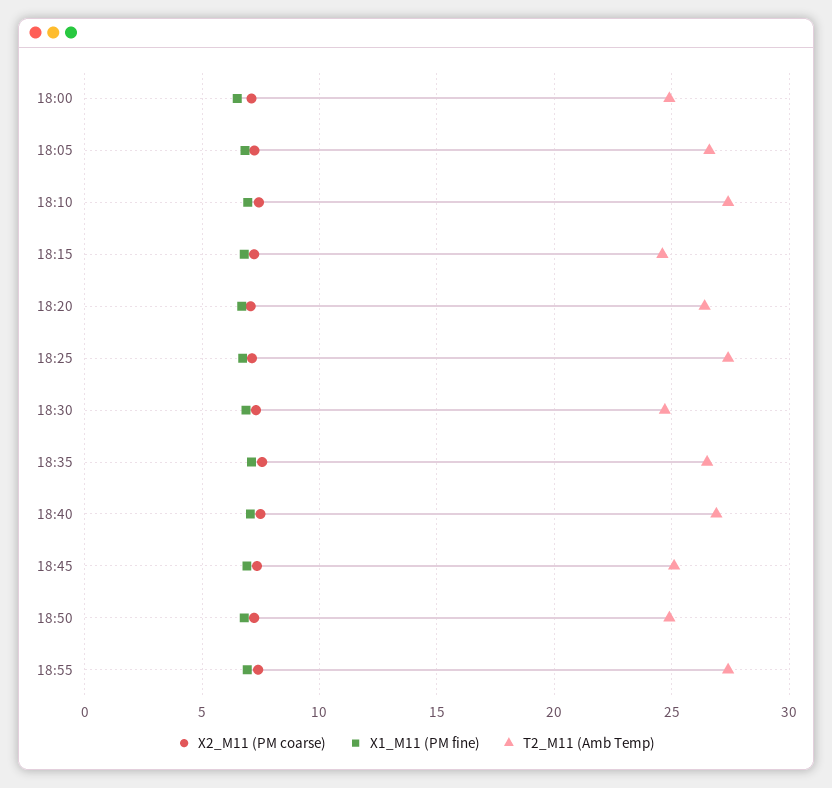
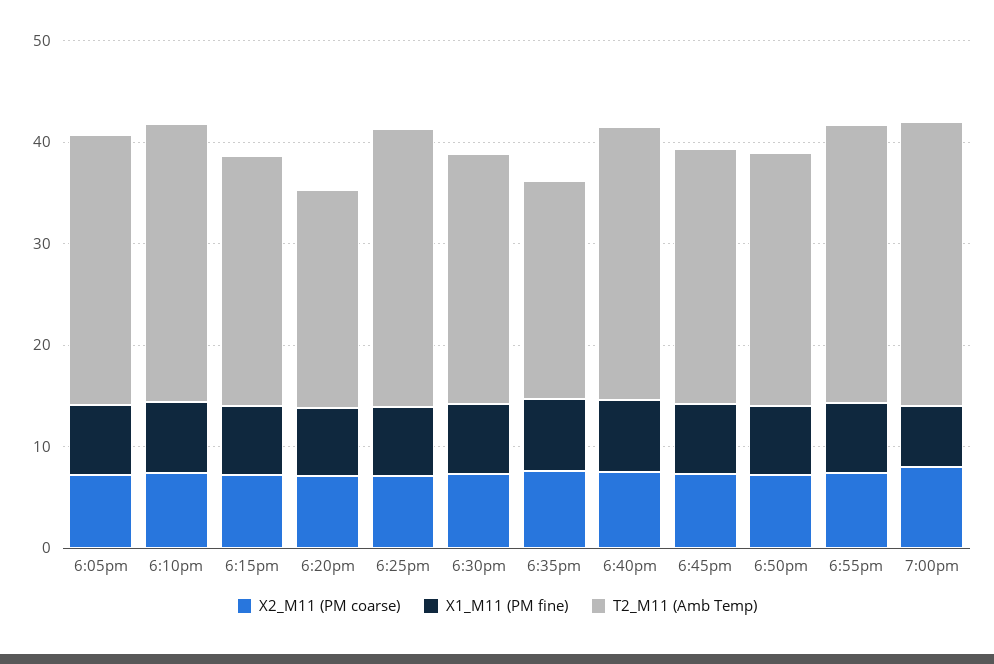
X2_M11 (PM coarse), 18:00: 7 -> none
X1_M11 (PM fine), 18:00: 6.5 -> none
T2_M11 (Amb Temp), 18:00: 25 -> none
T2_M11 (Amb Temp), 18:20: 26.5 -> 22
T2_M11 (Amb Temp), 18:35: 26.5 -> 22
X2_M11 (PM coarse), 7:00pm: none -> 8
X1_M11 (PM fine), 7:00pm: none -> 6
T2_M11 (Amb Temp), 7:00pm: none -> 28

